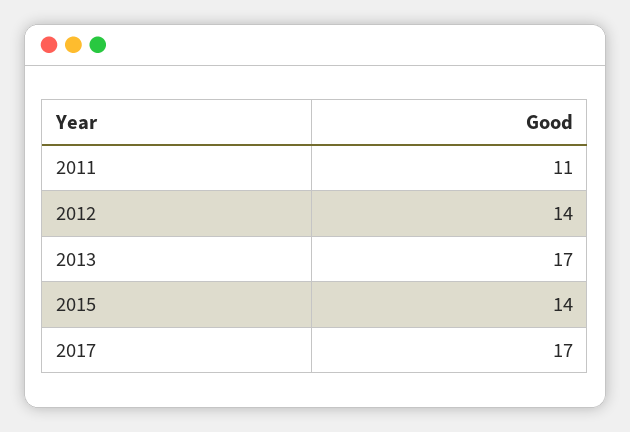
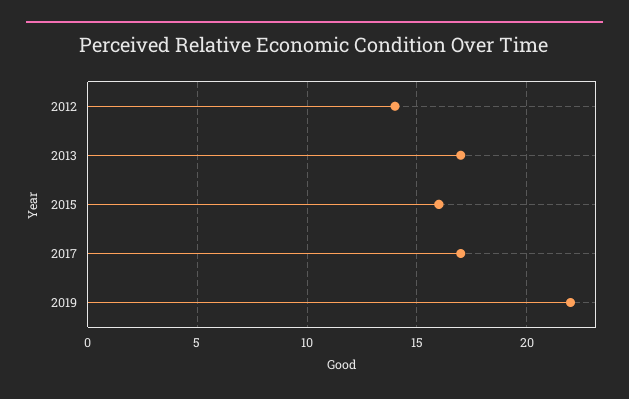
2011: 11 -> none
2015: 14 -> 16
2019: none -> 22

